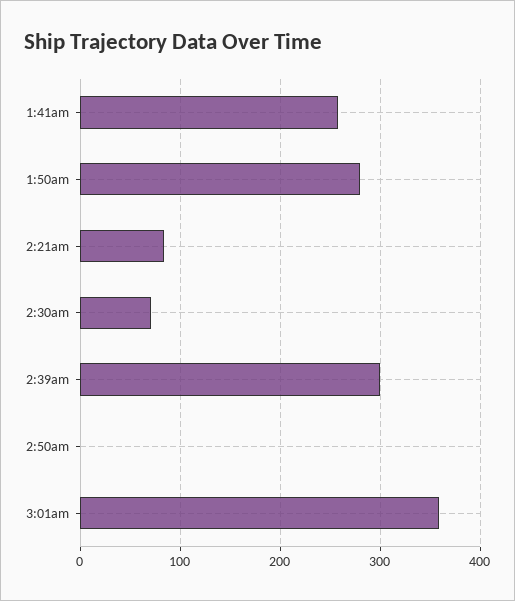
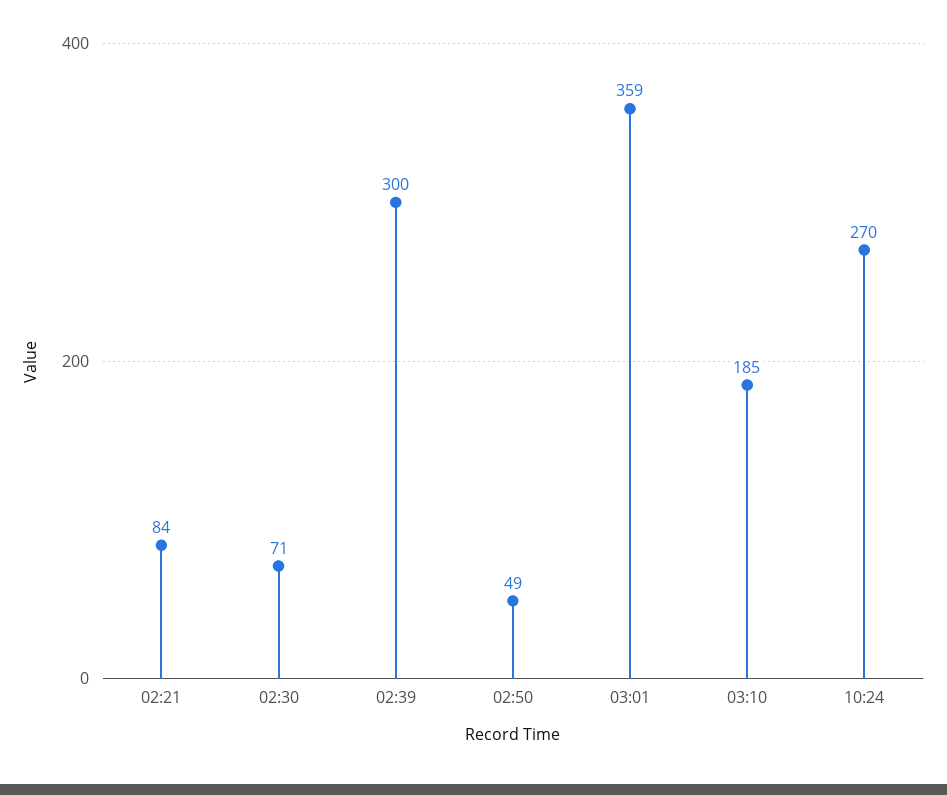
1:41am: 260 -> none
1:50am: 280 -> none
2:50am: 0 -> 49
03:10: none -> 185
10:24: none -> 270

